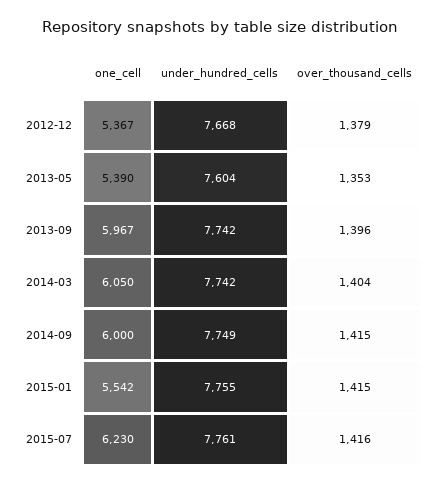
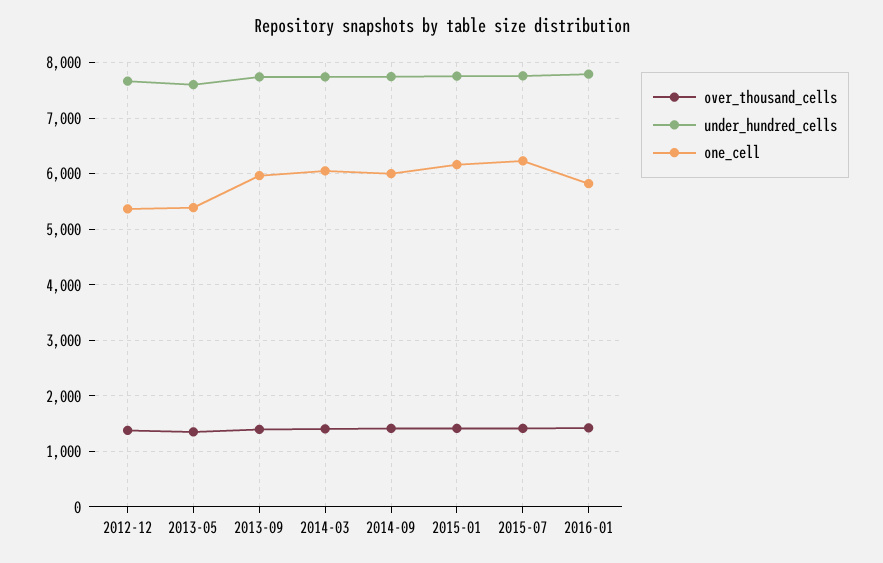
one_cell, 2015-01: 5542 -> 6200
over_thousand_cells, 2016-01: none -> 1400
under_hundred_cells, 2016-01: none -> 7800
one_cell, 2016-01: none -> 5800

